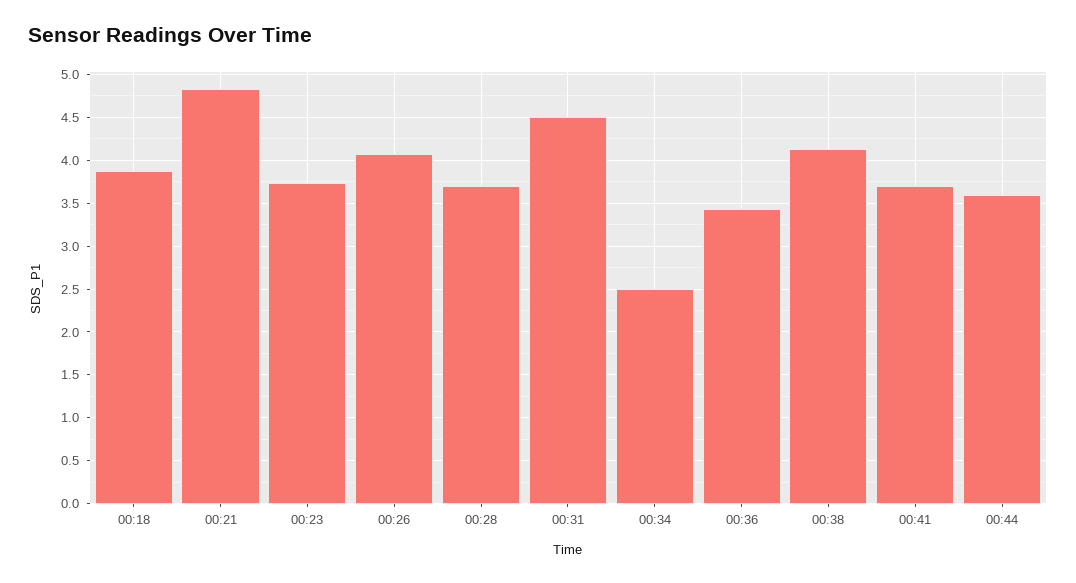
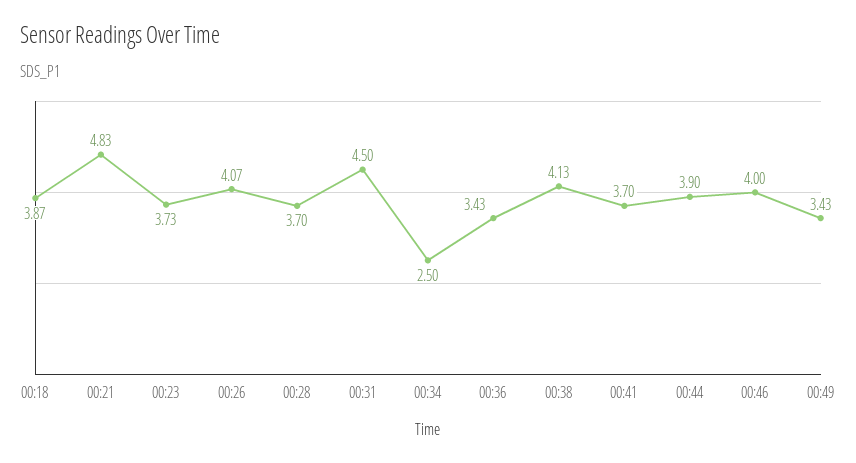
00:44: 3.6 -> 3.9
00:46: none -> 4
00:49: none -> 3.43

